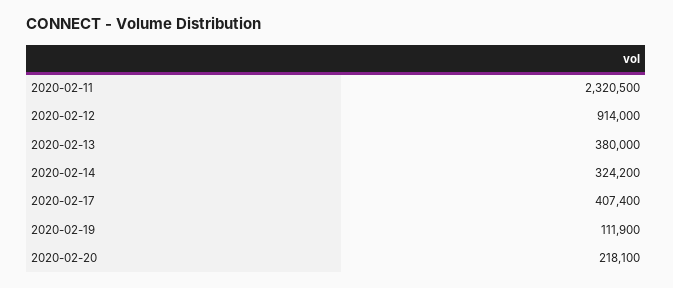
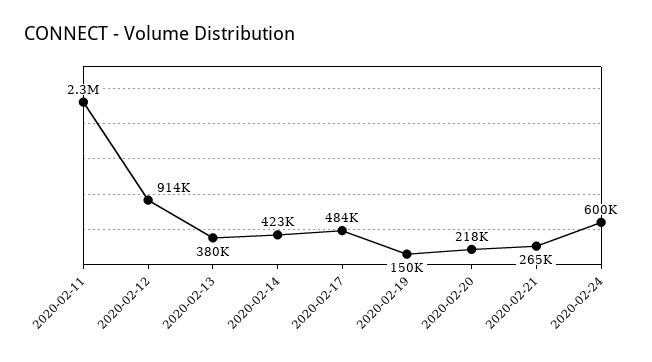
2020-02-14: 324200 -> 423000
2020-02-17: 407400 -> 484000
2020-02-19: 111900 -> 150000
2020-02-21: none -> 265000
2020-02-24: none -> 600000

